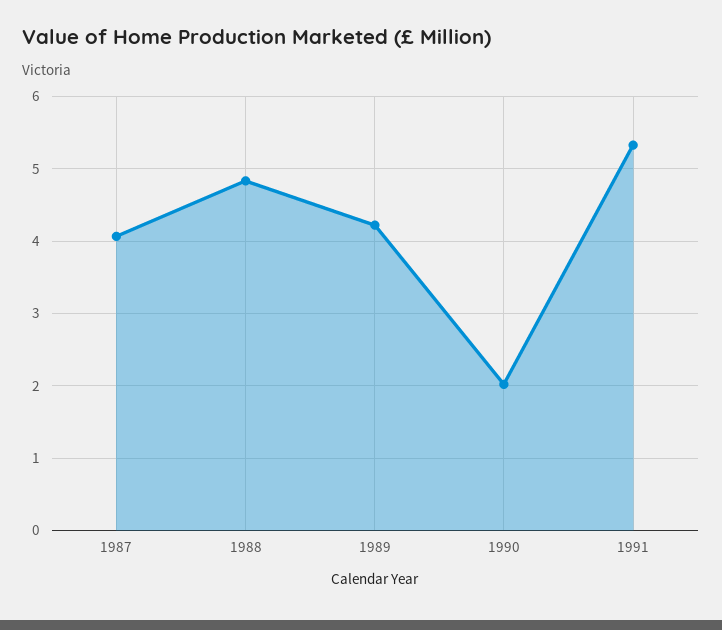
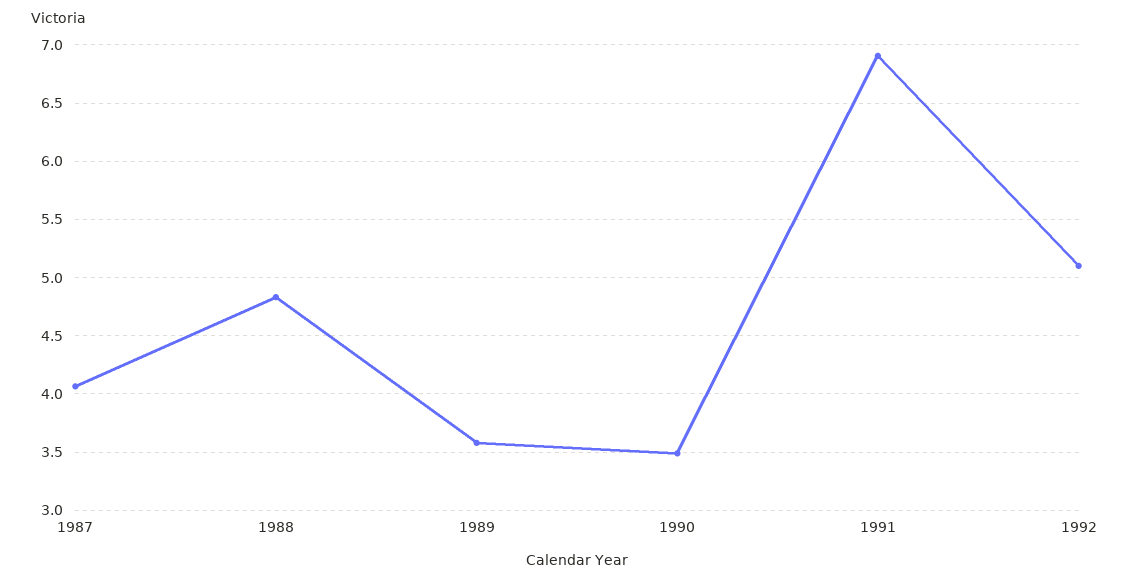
1989: 4.2 -> 3.6
1990: 2 -> 3.5
1991: 5.3 -> 6.9
1992: none -> 5.1

